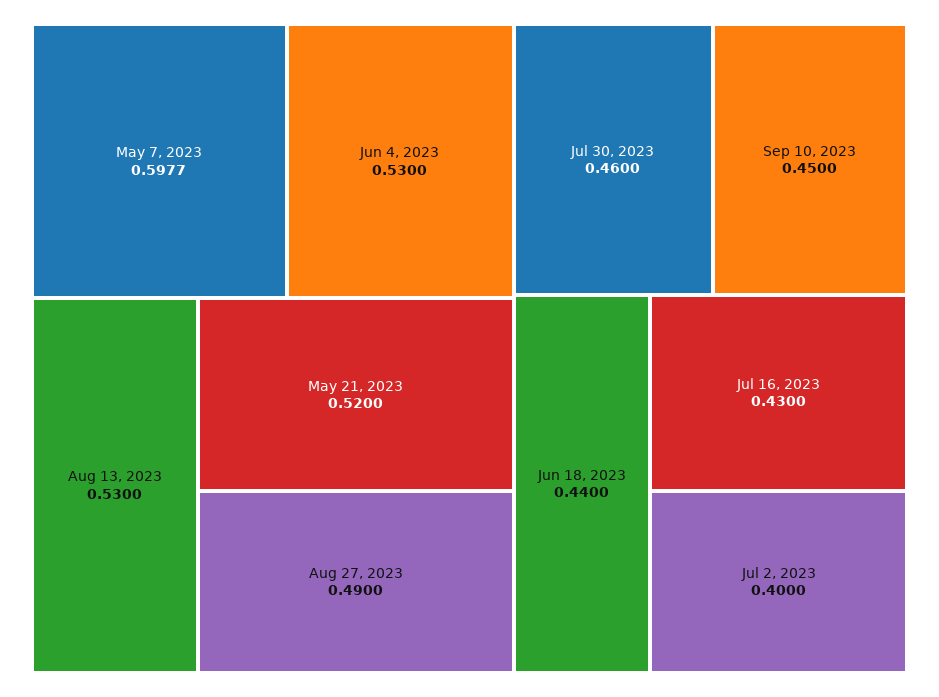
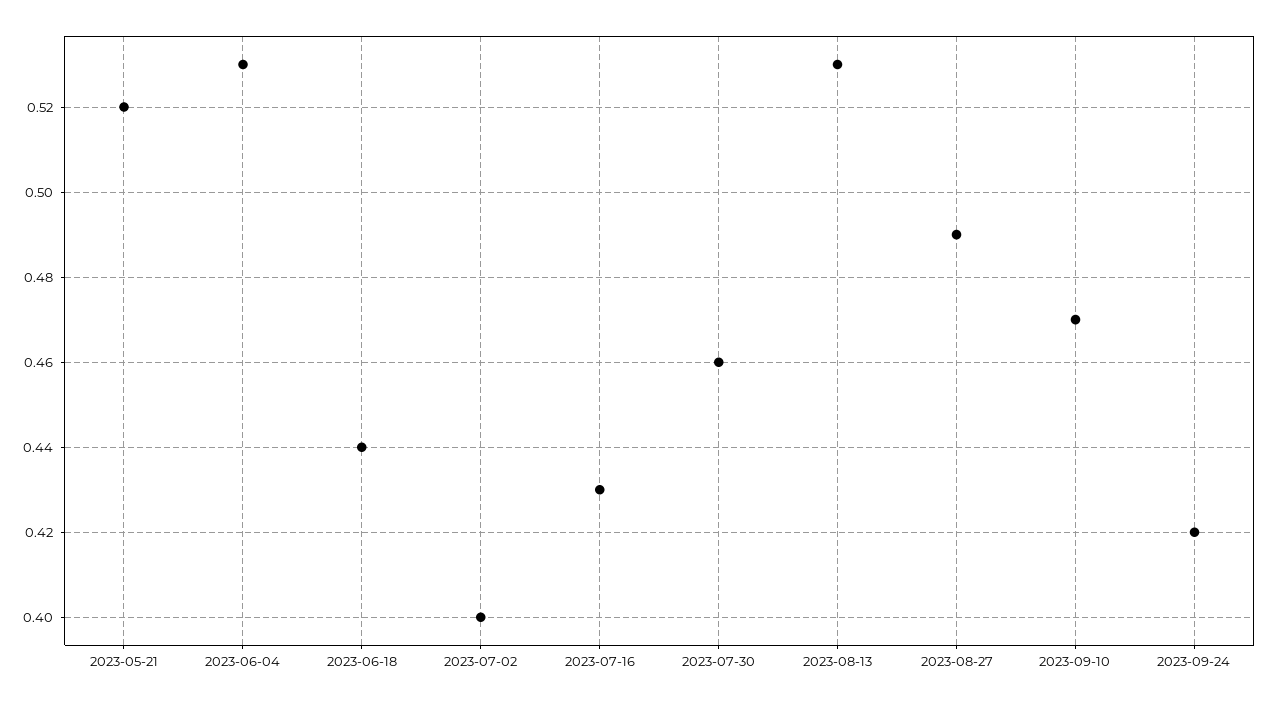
May 7, 2023: 0.5977 -> none
Sep 10, 2023: 0.45 -> 0.47
2023-09-24: none -> 0.42

